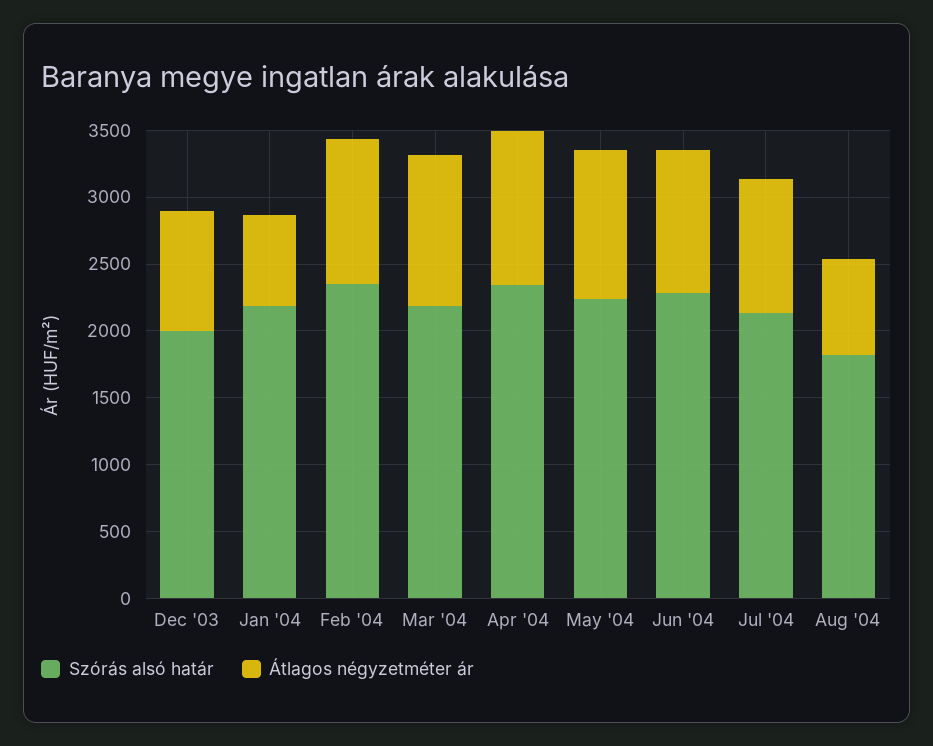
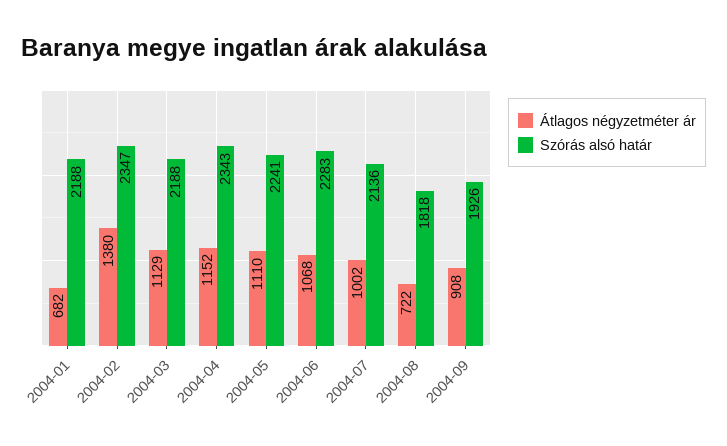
Szórás alsó határ, Dec '03: 2000 -> none
Átlagos négyzetméter ár, Dec '03: 900 -> none
Átlagos négyzetméter ár, Feb '04: 1100 -> 1380
Átlagos négyzetméter ár, 2004-09: none -> 908
Szórás alsó határ, 2004-09: none -> 1926

